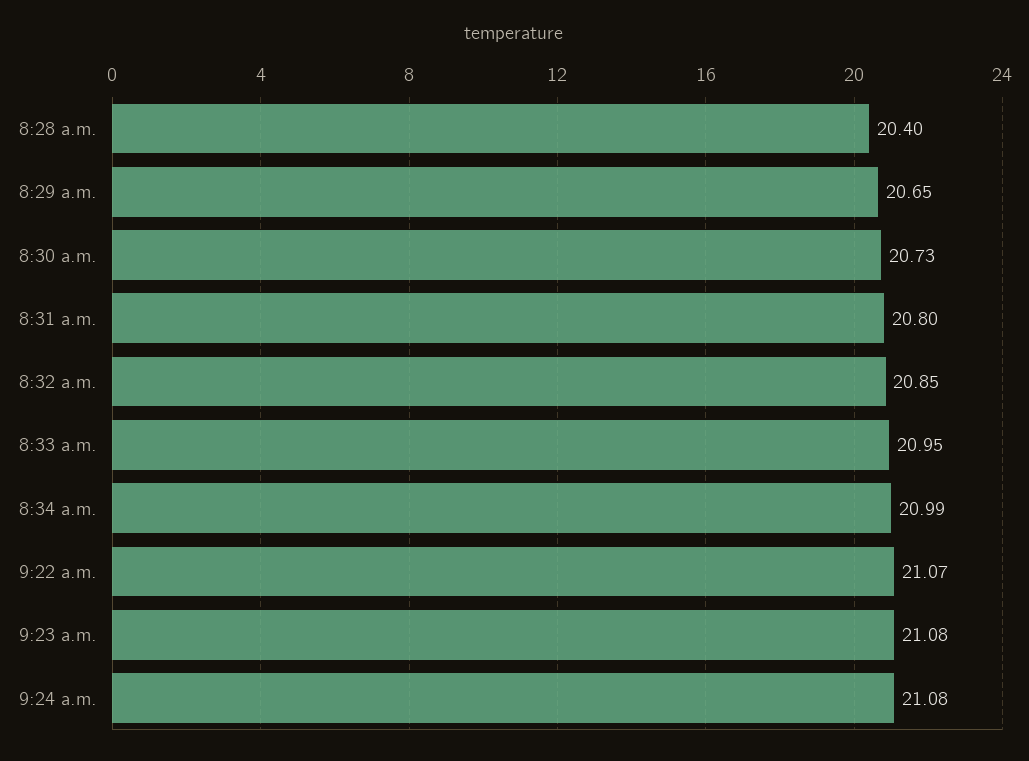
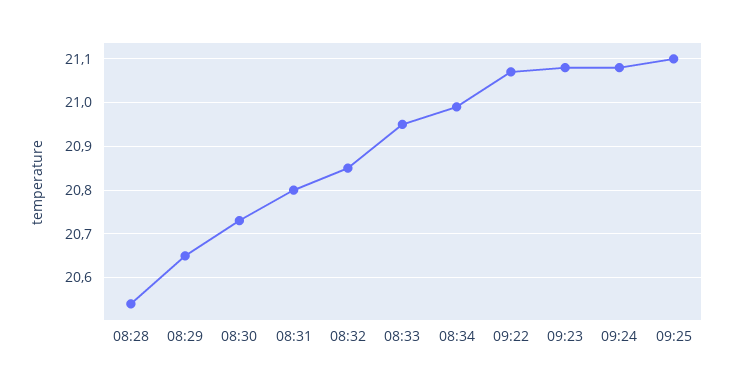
8:28 a.m.: 20.4 -> 20.55
09:25: none -> 21.1

